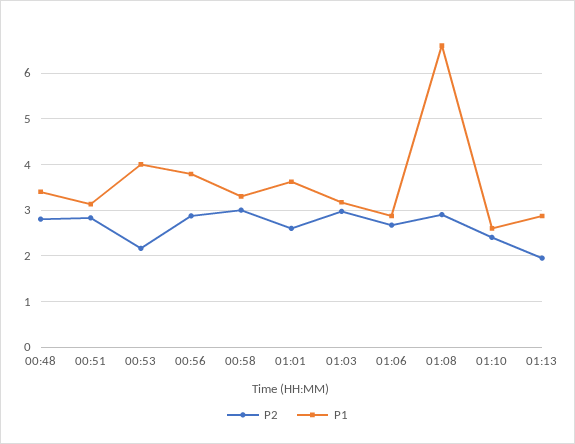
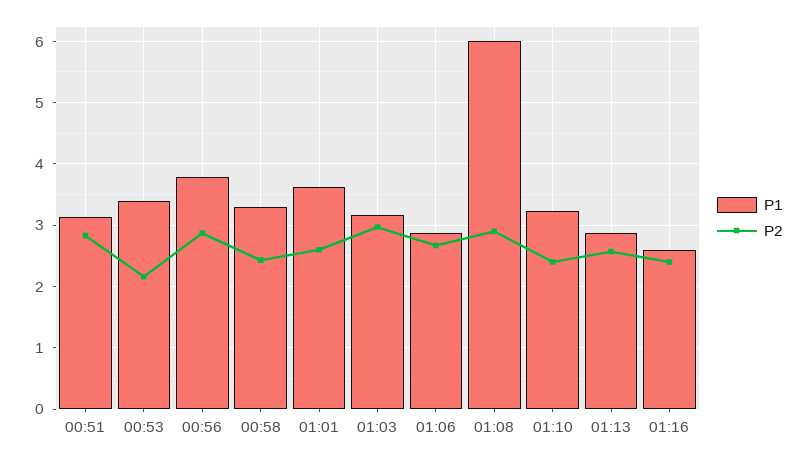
P2, 00:48: 2.8 -> none
P1, 00:48: 3.4 -> none
P1, 00:53: 4 -> 3.4
P2, 00:58: 3 -> 2.4
P1, 01:08: 6.6 -> 6
P1, 01:10: 2.6 -> 3.2
P2, 01:13: 2 -> 2.6
P1, 01:16: none -> 2.6
P2, 01:16: none -> 2.4

